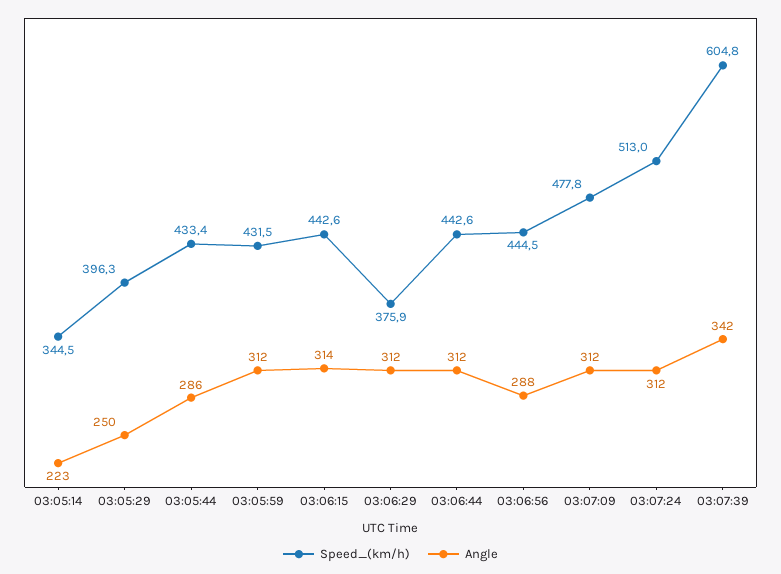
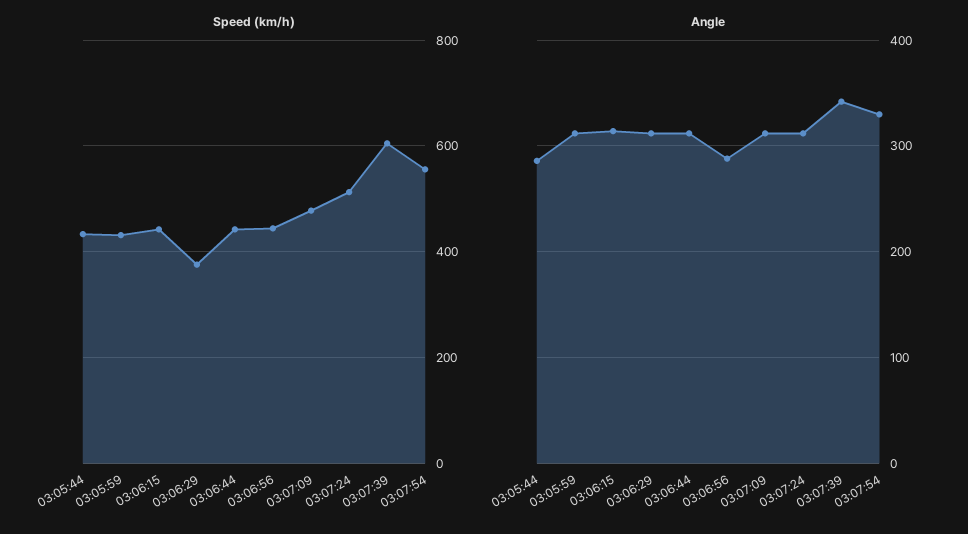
Speed_(km/h), 03:05:14: 344.5 -> none
Angle, 03:05:14: 223 -> none
Speed_(km/h), 03:05:29: 396.3 -> none
Angle, 03:05:29: 250 -> none
Speed_(km/h), 03:07:54: none -> 560
Angle, 03:07:54: none -> 330

